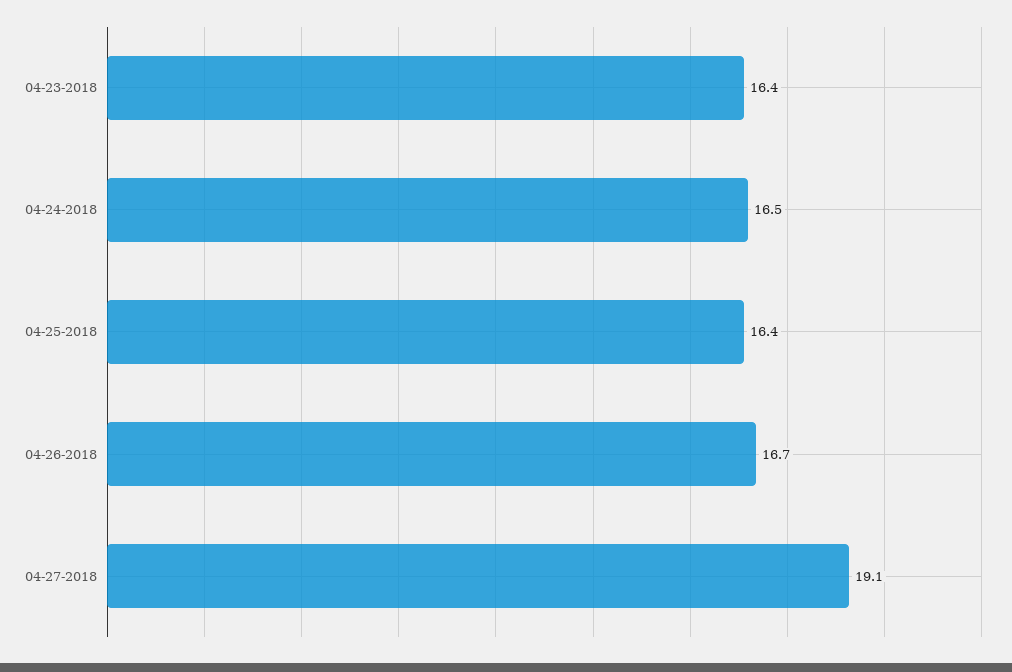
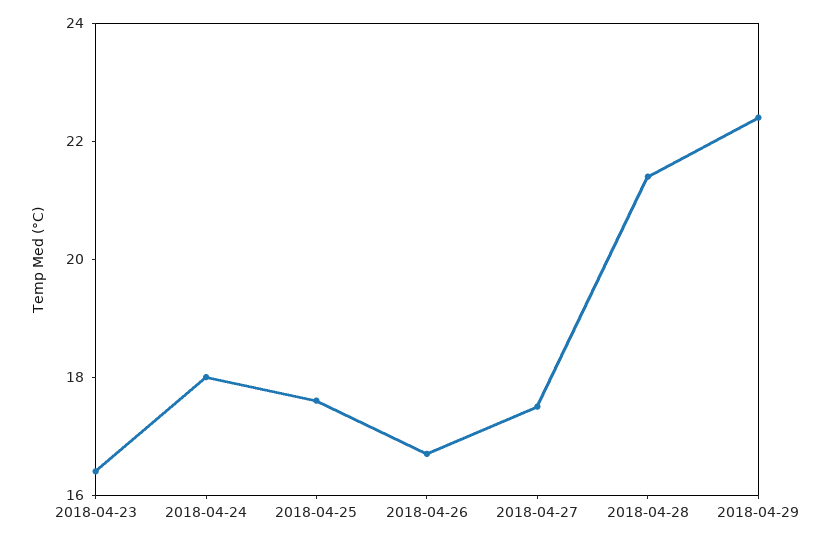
04-24-2018: 16.5 -> 18
04-25-2018: 16.4 -> 17.5
04-27-2018: 19.1 -> 17.5
2018-04-28: none -> 21.5
2018-04-29: none -> 22.5

